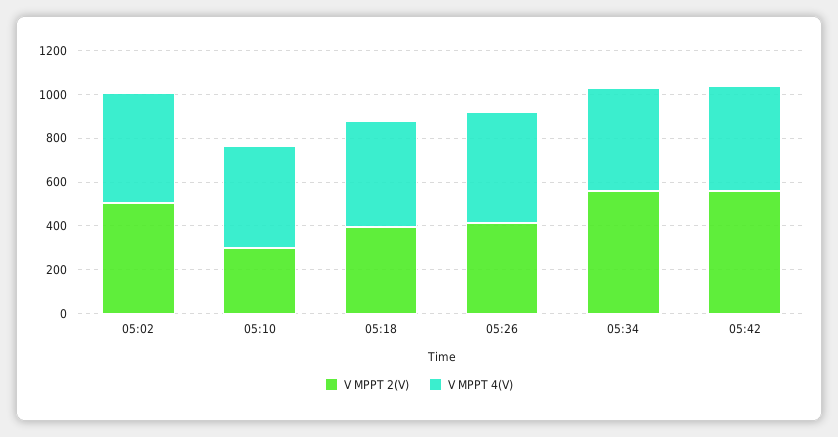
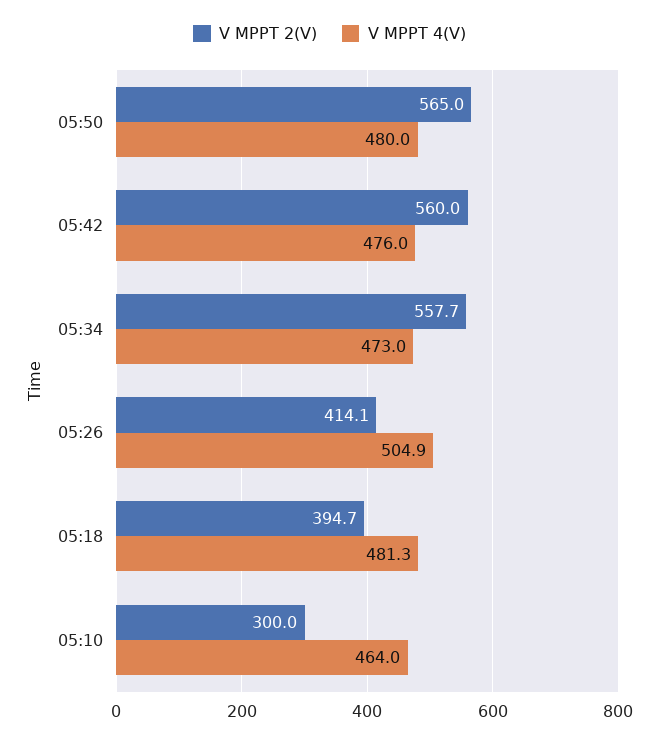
V MPPT 2(V), 05:02: 500 -> none
V MPPT 4(V), 05:02: 500 -> none
V MPPT 2(V), 05:50: none -> 565
V MPPT 4(V), 05:50: none -> 480

